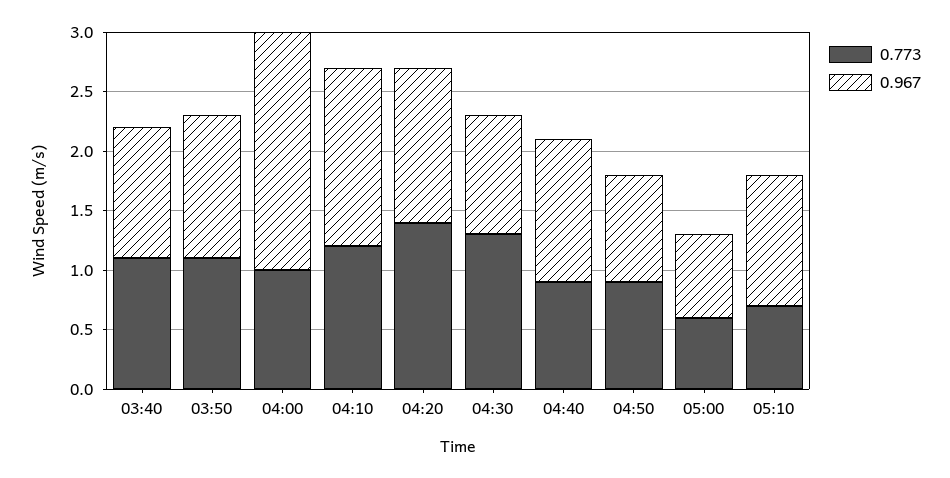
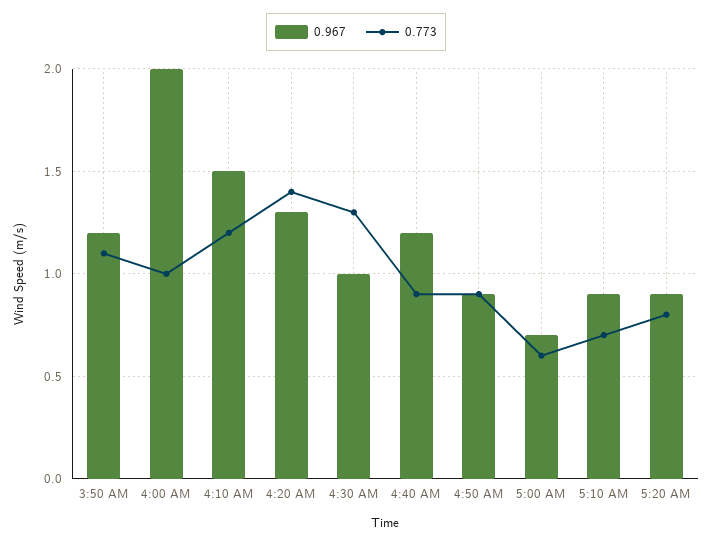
0.773, 03:40: 1.1 -> none
0.967, 03:40: 1.1 -> none
0.967, 05:10: 1.1 -> 0.9
0.967, 5:20 AM: none -> 0.9
0.773, 5:20 AM: none -> 0.8

